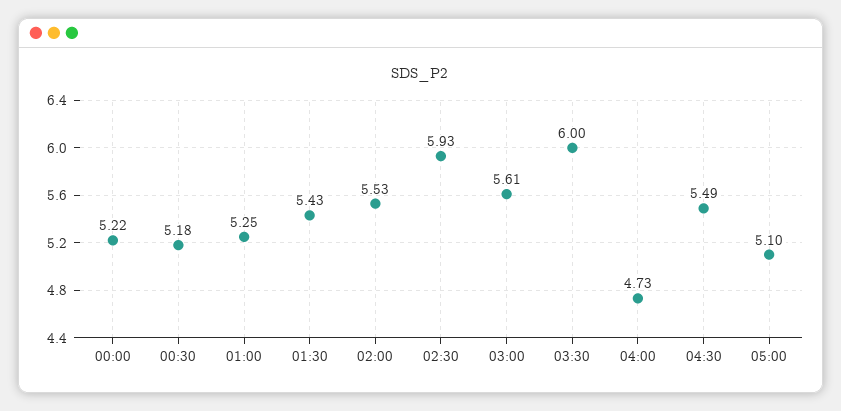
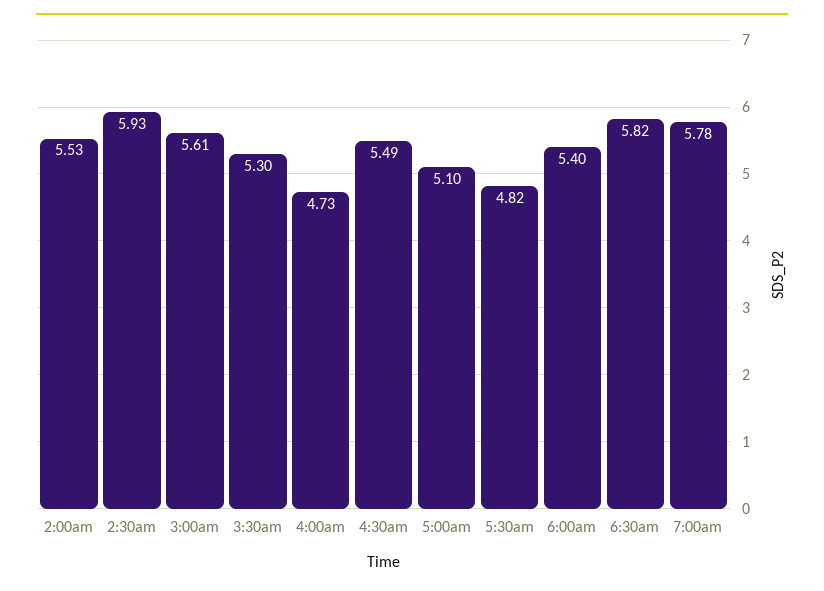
00:00: 5.22 -> none
00:30: 5.18 -> none
01:00: 5.25 -> none
01:30: 5.43 -> none
03:30: 6 -> 5.3
5:30am: none -> 4.82
6:00am: none -> 5.4
6:30am: none -> 5.82
7:00am: none -> 5.78

